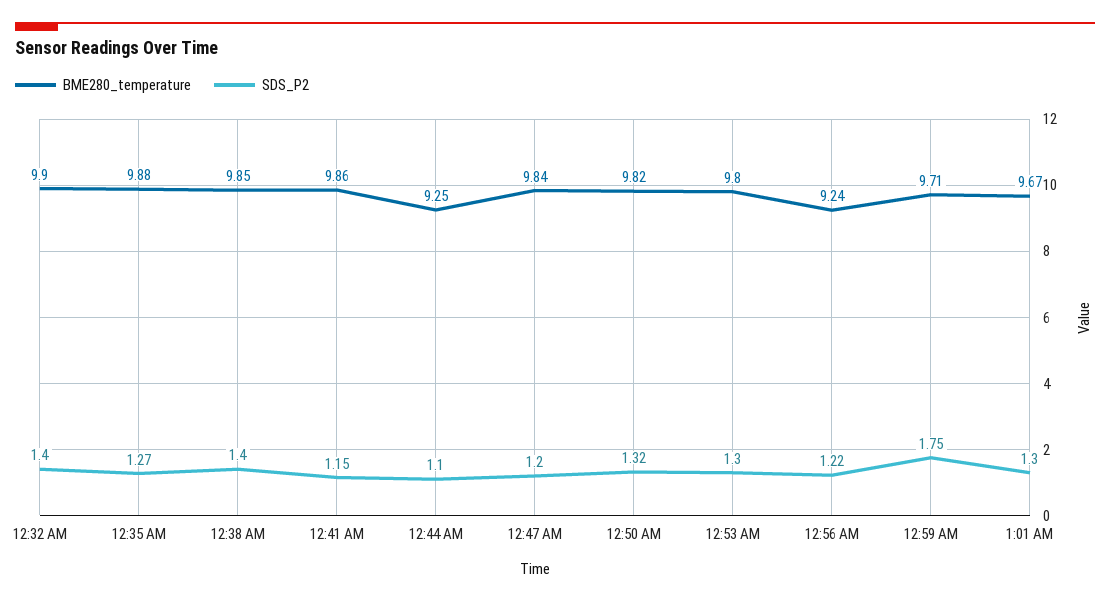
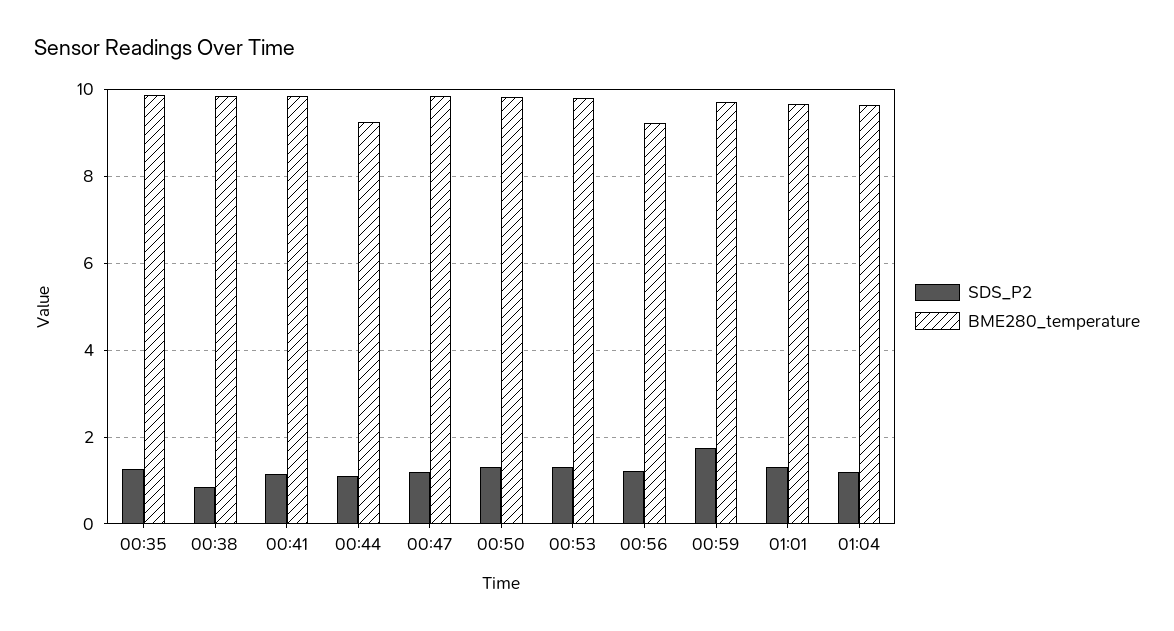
BME280_temperature, 12:32 AM: 9.9 -> none
SDS_P2, 12:32 AM: 1.4 -> none
SDS_P2, 12:38 AM: 1.4 -> 0.8
SDS_P2, 01:04: none -> 1.2
BME280_temperature, 01:04: none -> 9.6

